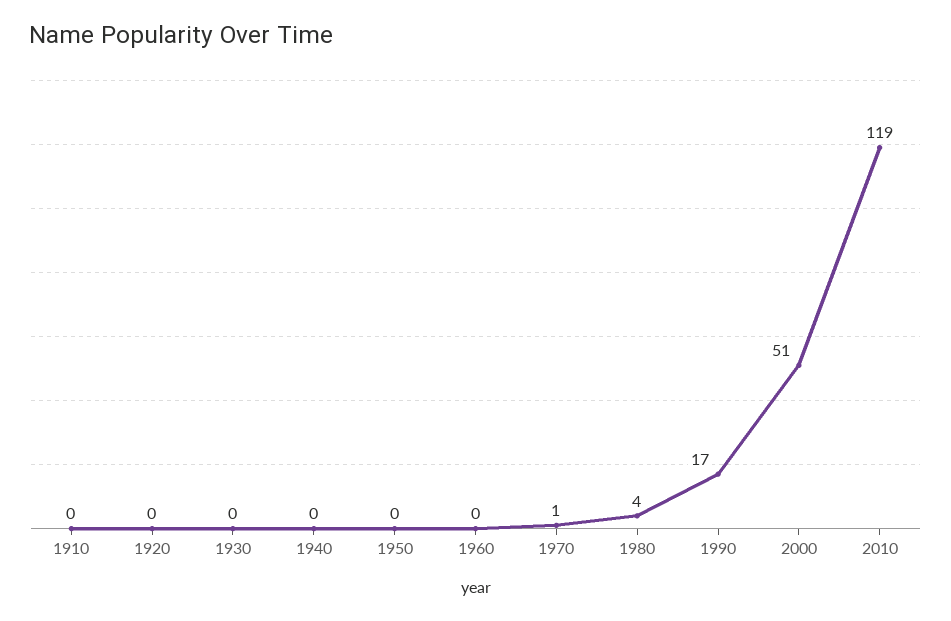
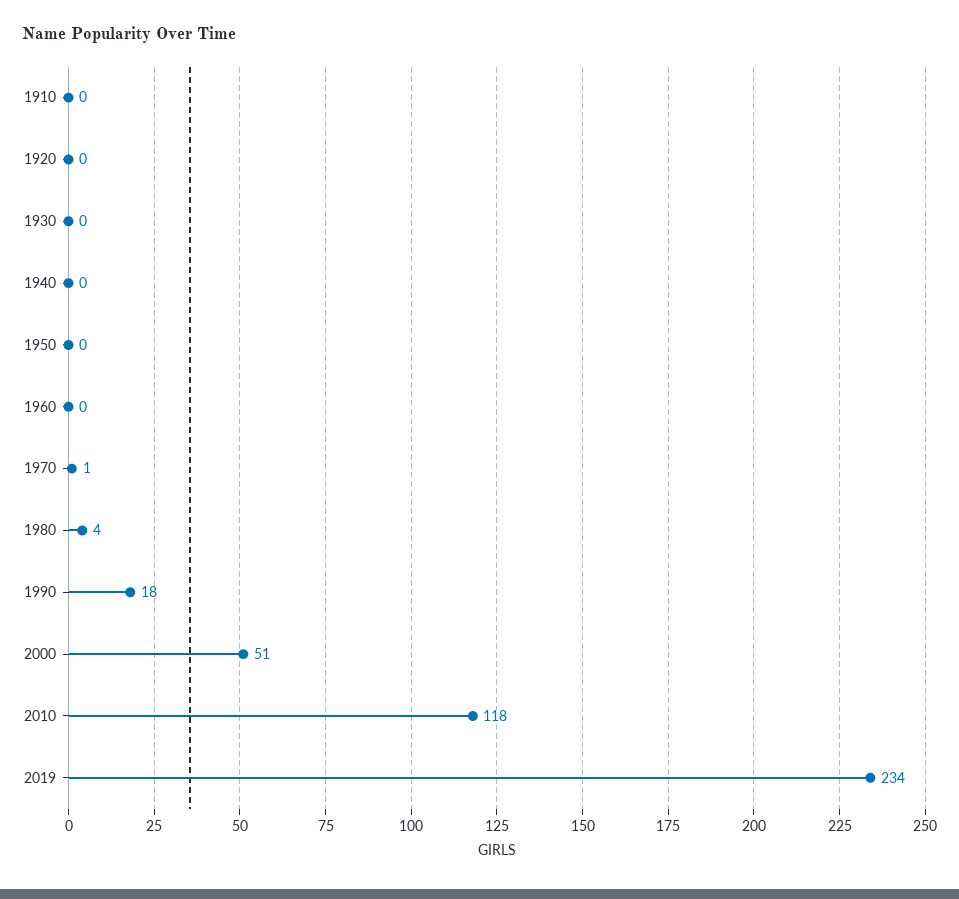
1990: 17 -> 18
2010: 119 -> 118
2019: none -> 234

